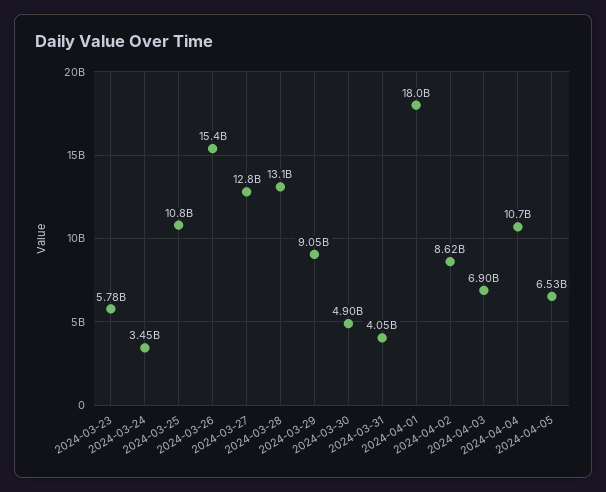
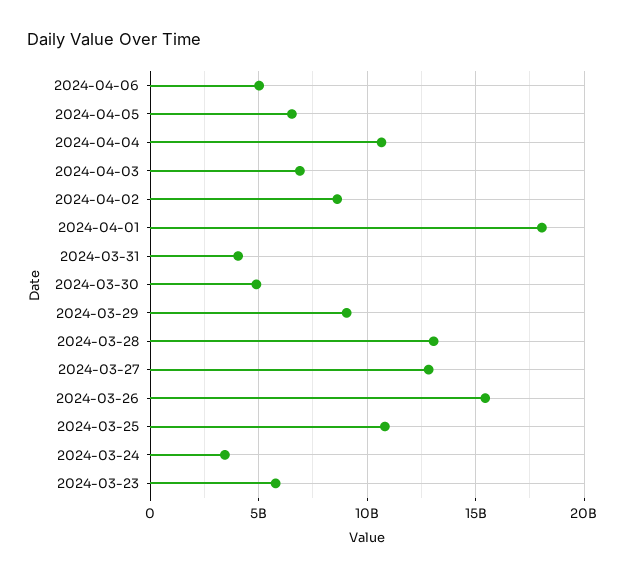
2024-04-06: none -> 5000000000

